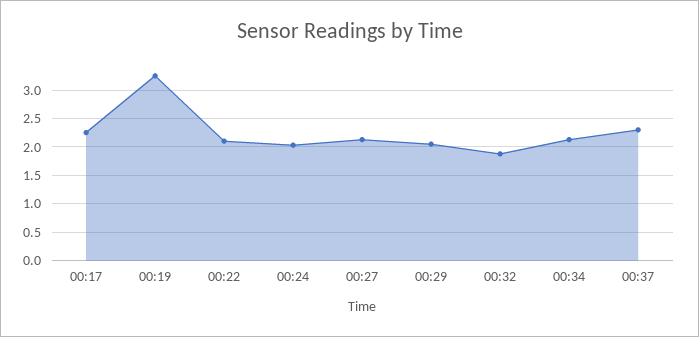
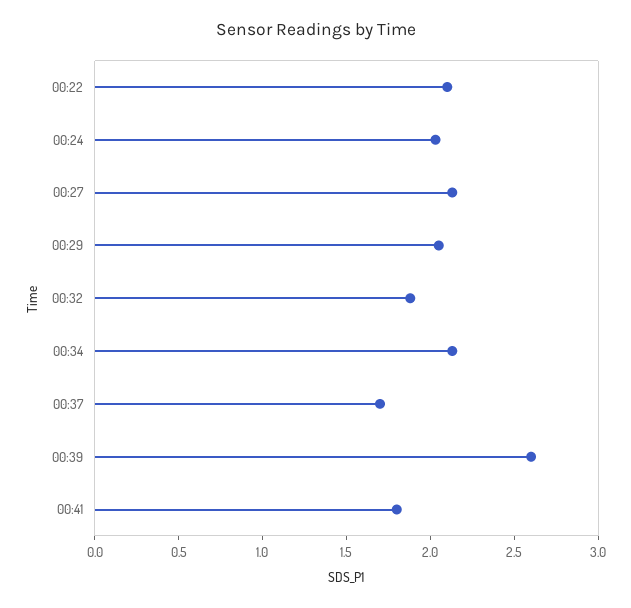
00:17: 2.25 -> none
00:19: 3.25 -> none
00:37: 2.25 -> 1.7
00:39: none -> 2.6
00:41: none -> 1.8

